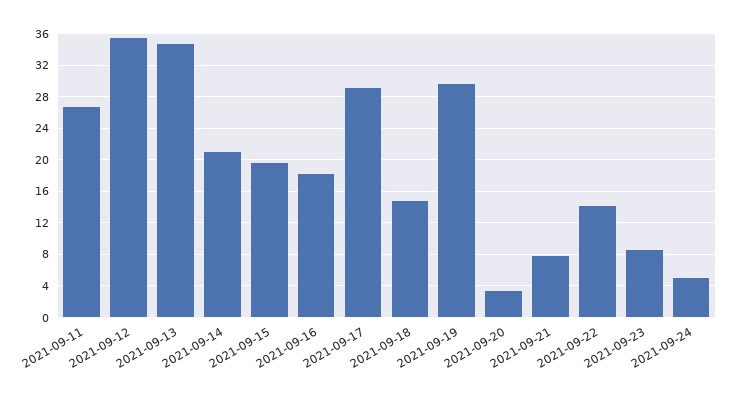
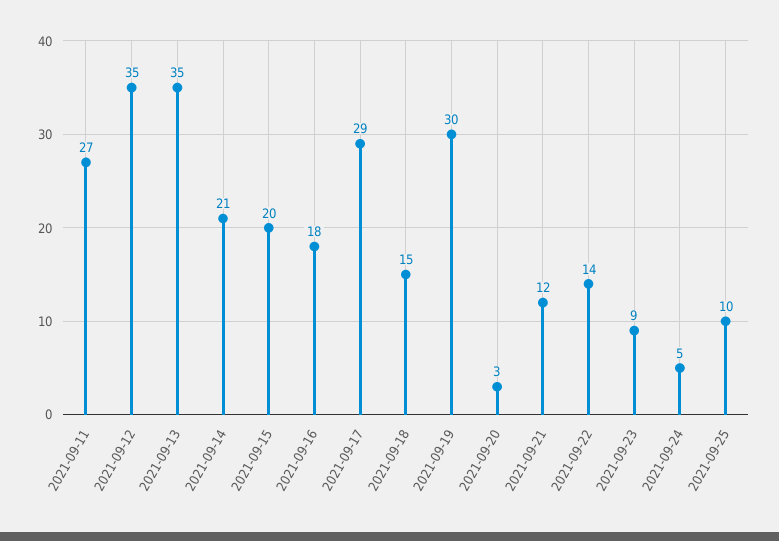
2021-09-21: 8 -> 12
2021-09-25: none -> 10

